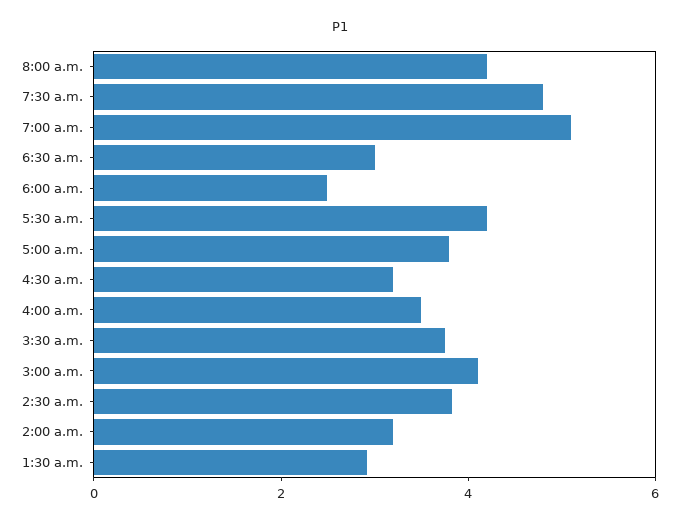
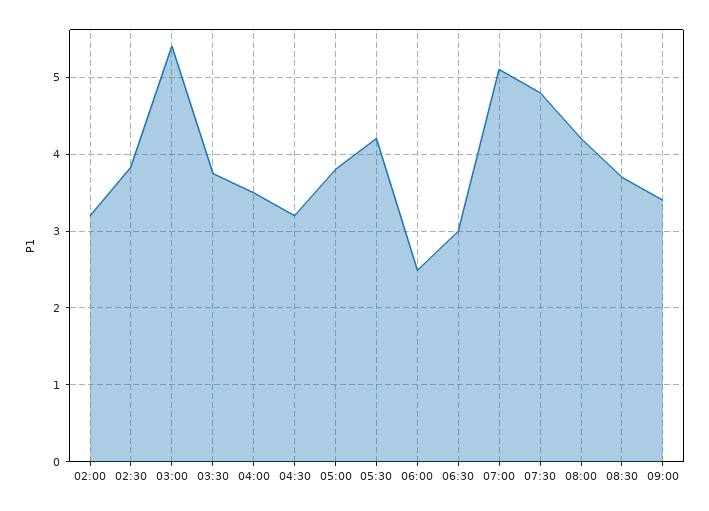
3:00 a.m.: 4 -> 5.4
1:30 a.m.: 3 -> none
08:30: none -> 3.7
09:00: none -> 3.4

